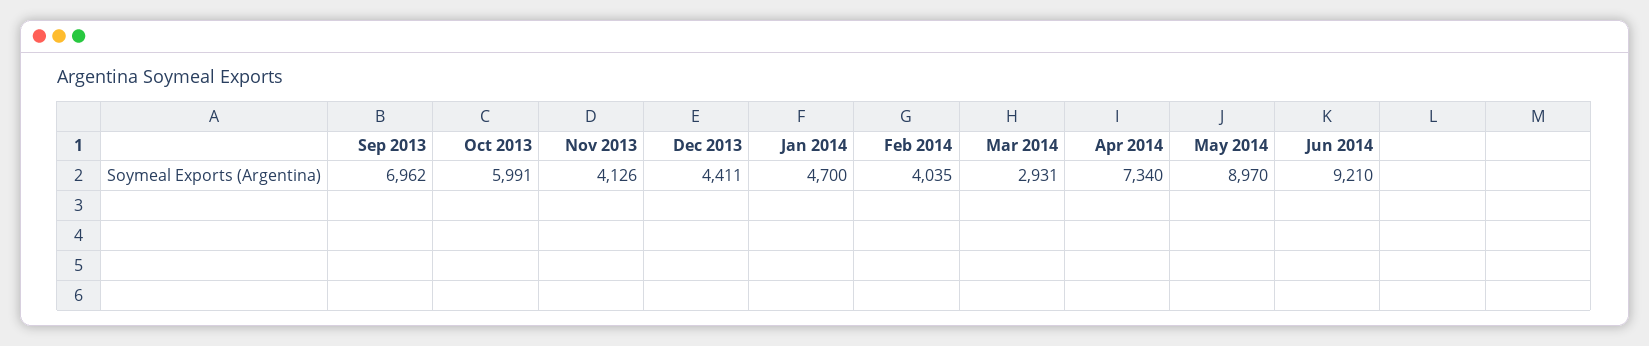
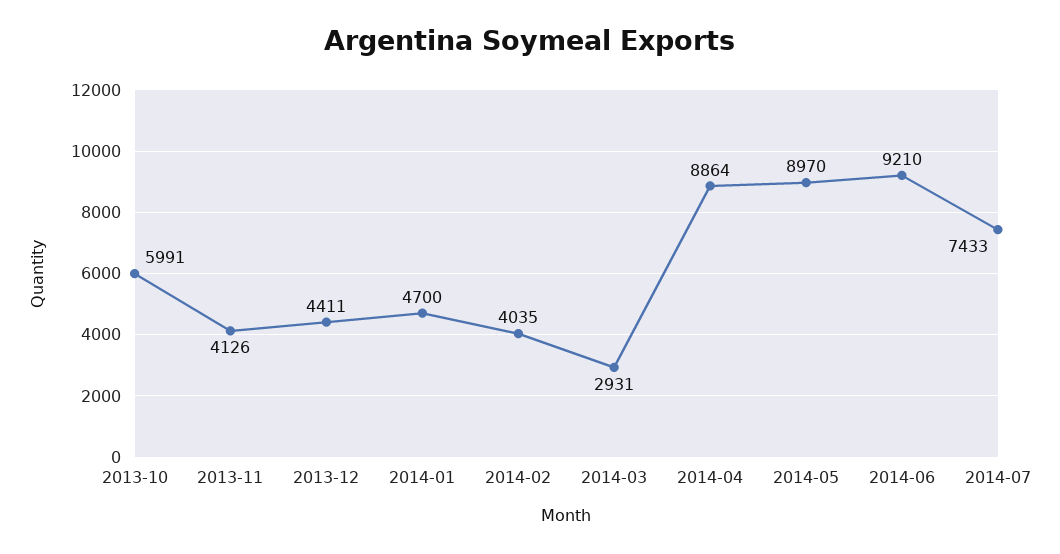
Sep 2013: 6962 -> none
Apr 2014: 7340 -> 8864
2014-07: none -> 7433

